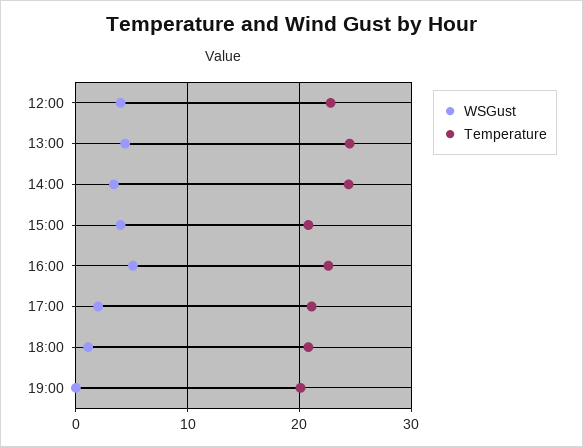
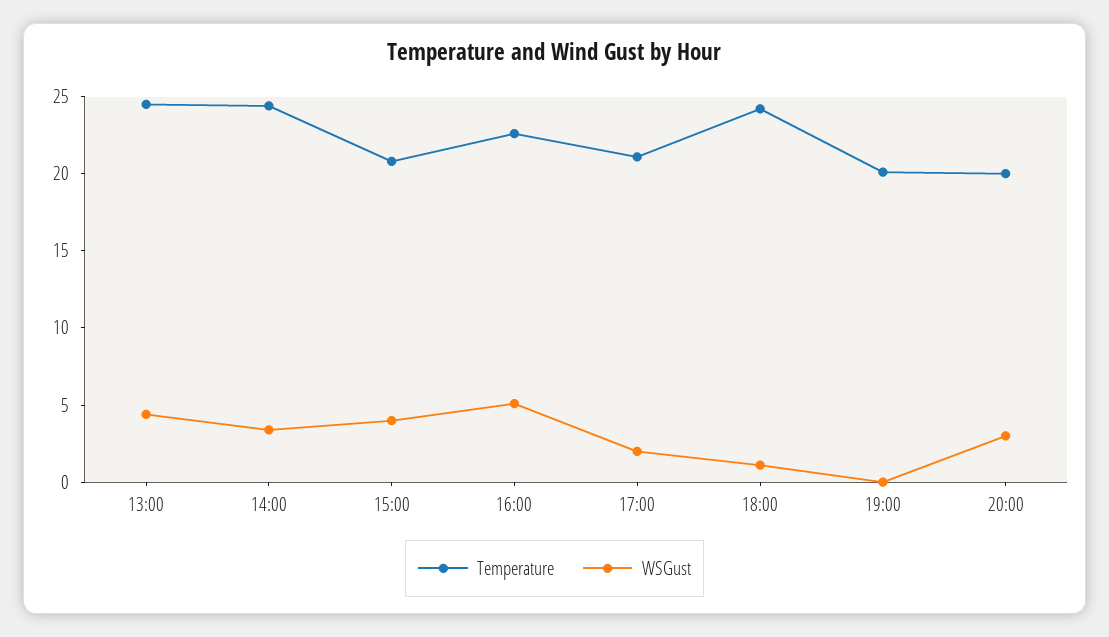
WSGust, 12:00: 4 -> none
Temperature, 12:00: 23 -> none
Temperature, 18:00: 21 -> 24
Temperature, 20:00: none -> 20
WSGust, 20:00: none -> 3

